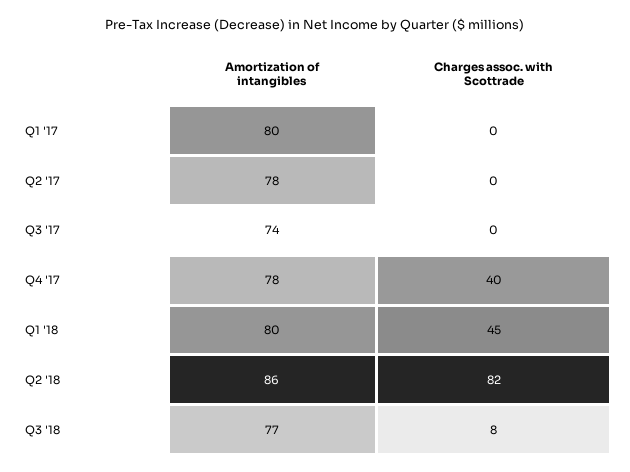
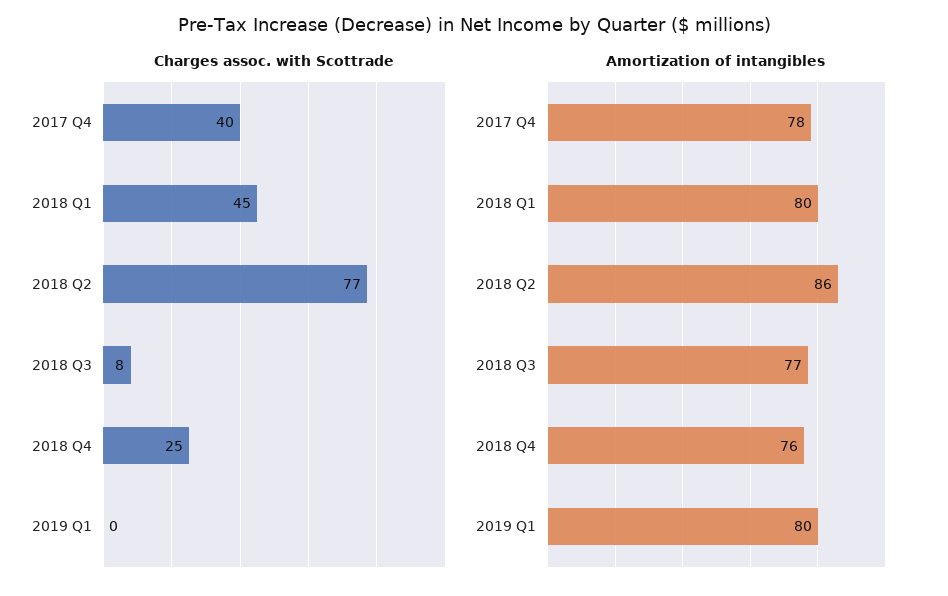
Amortization of intangibles, Q1 '17: 80 -> none
Charges assoc. with Scottrade, Q1 '17: 0 -> none
Amortization of intangibles, Q2 '17: 78 -> none
Charges assoc. with Scottrade, Q2 '17: 0 -> none
Amortization of intangibles, Q3 '17: 74 -> none
Charges assoc. with Scottrade, Q3 '17: 0 -> none
Charges assoc. with Scottrade, Q2 '18: 82 -> 77
Charges assoc. with Scottrade, 2018 Q4: none -> 25
Charges assoc. with Scottrade, 2019 Q1: none -> 0
Amortization of intangibles, 2018 Q4: none -> 76
Amortization of intangibles, 2019 Q1: none -> 80

